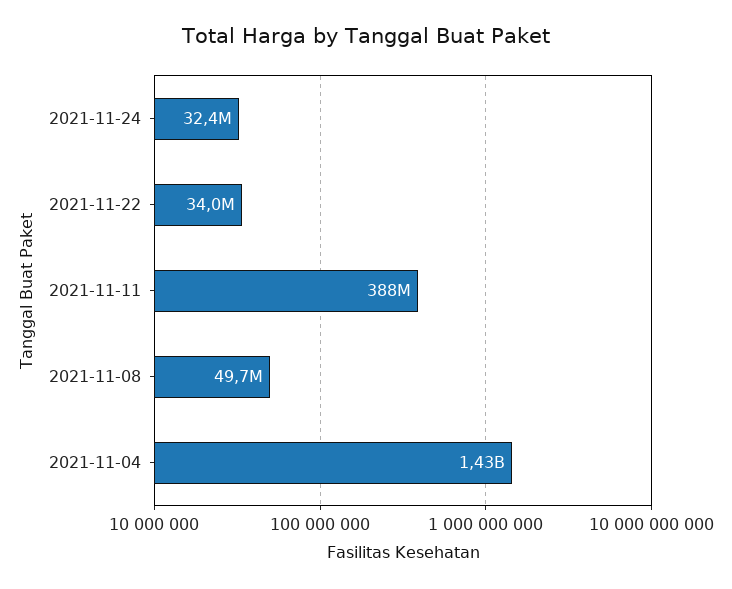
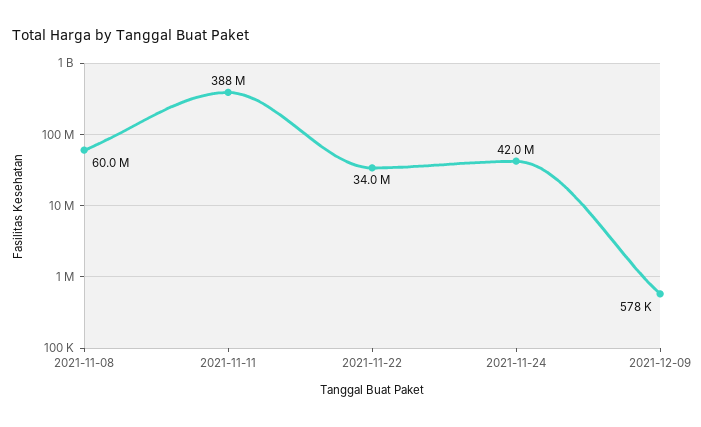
2021-11-24: 32400000 -> 42000000
2021-11-08: 49700000 -> 60000000
2021-11-04: 1430000000 -> none
2021-12-09: none -> 578000

